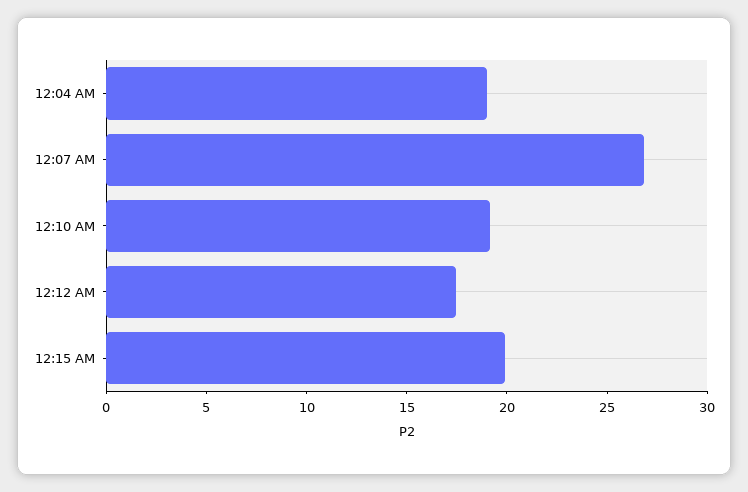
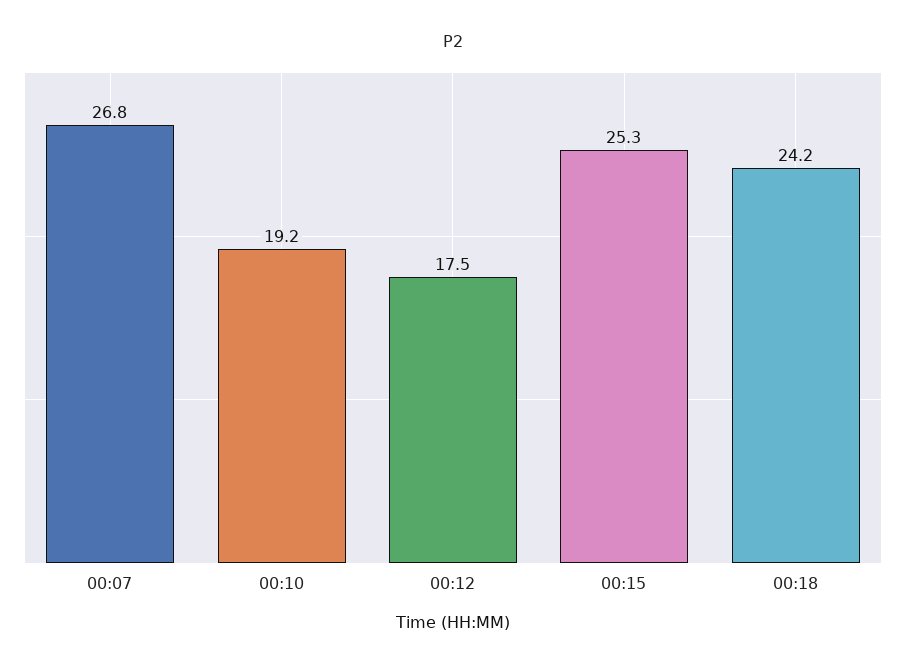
12:04 AM: 19 -> none
12:15 AM: 20 -> 25.3
00:18: none -> 24.2

